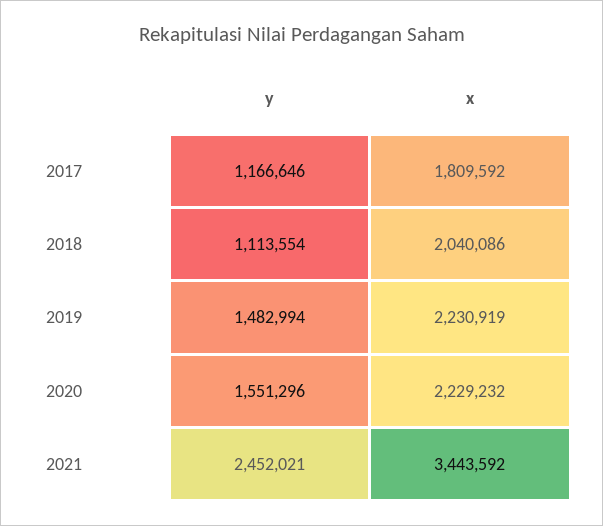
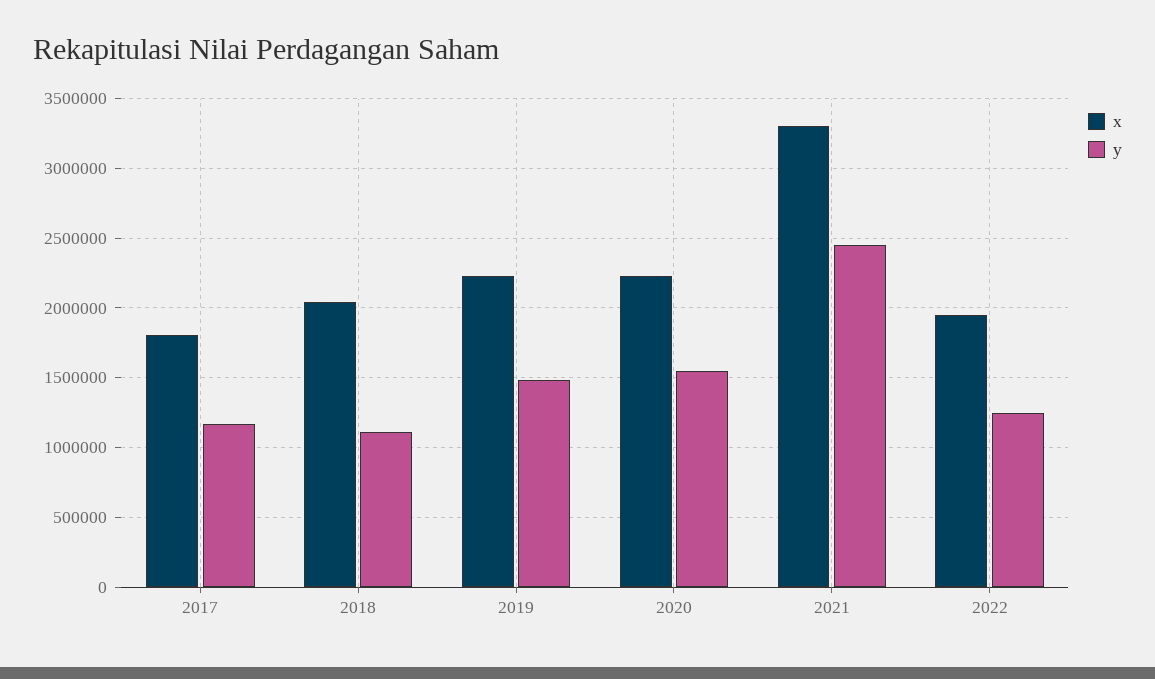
x, 2021: 3443592 -> 3300000
x, 2022: none -> 1950000
y, 2022: none -> 1250000

